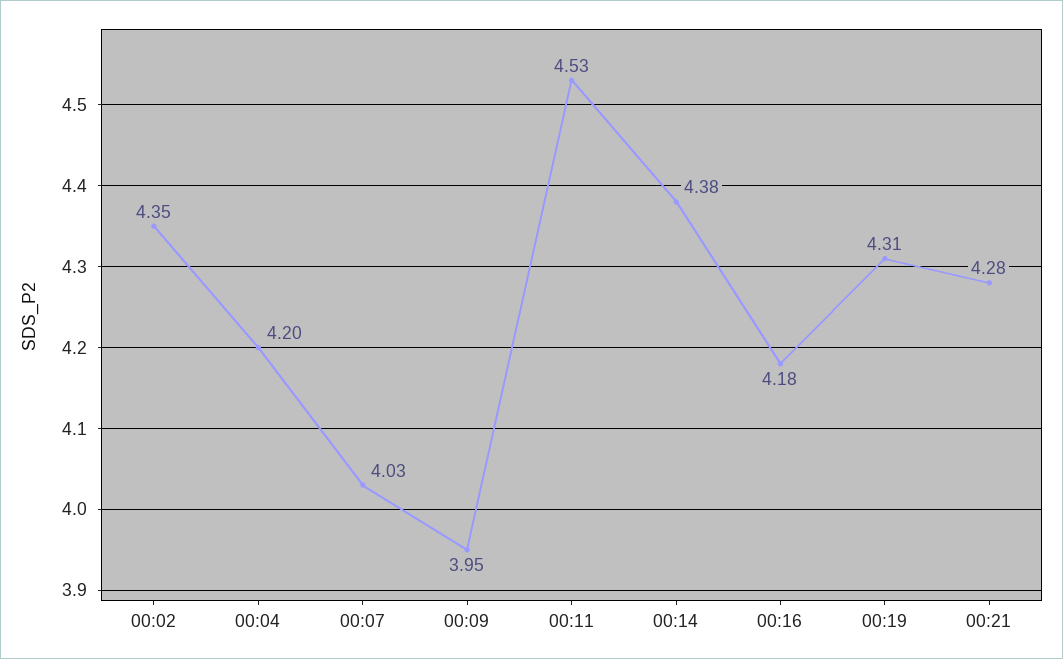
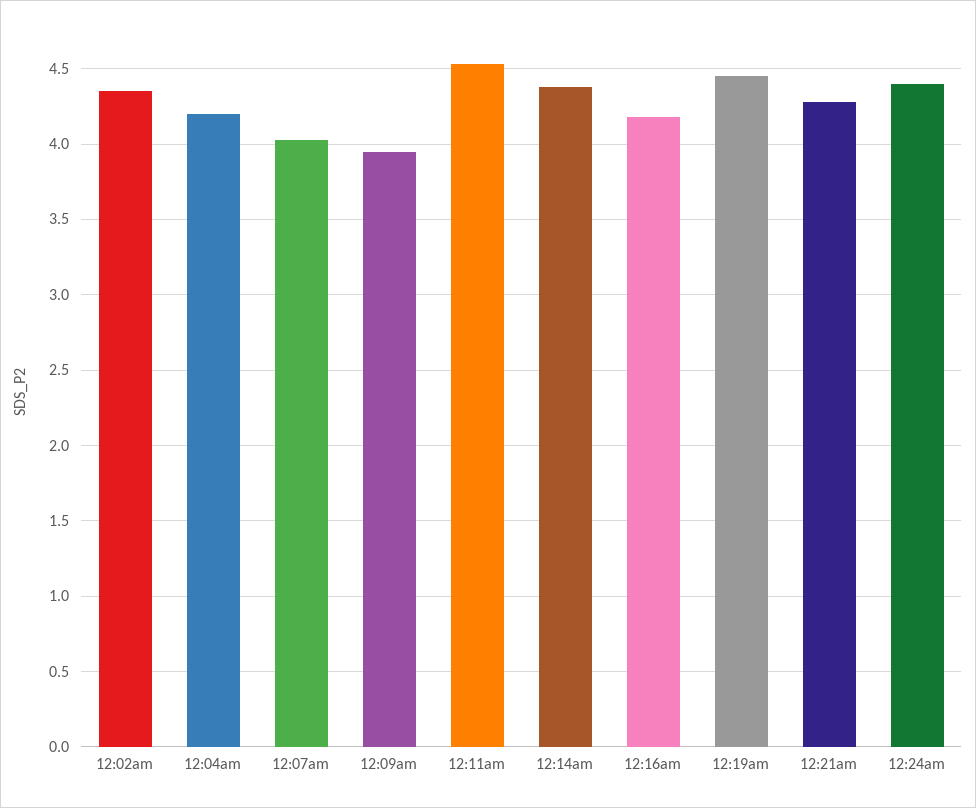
00:19: 4.31 -> 4.45
12:24am: none -> 4.4

